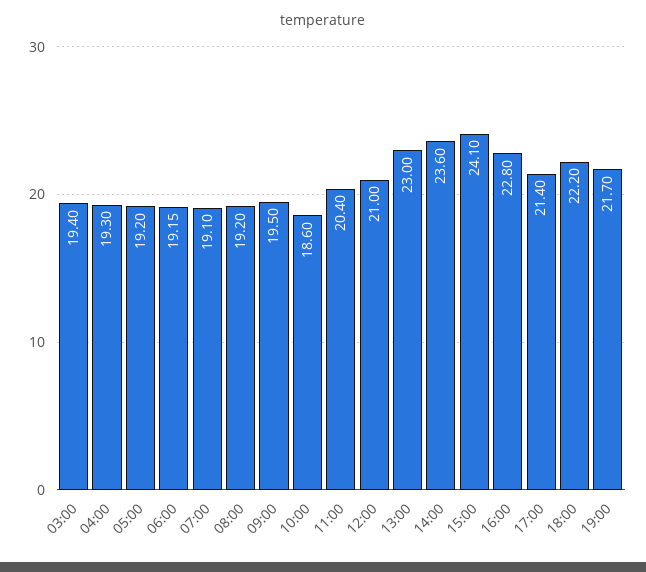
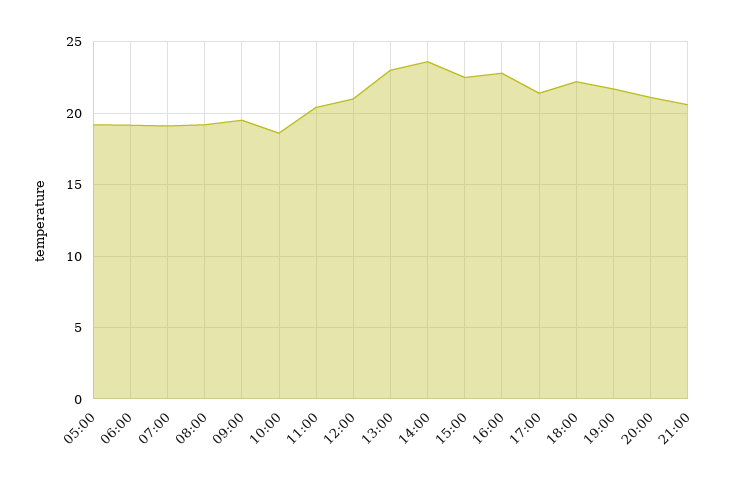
03:00: 19.4 -> none
04:00: 19.3 -> none
15:00: 24.1 -> 22.5
20:00: none -> 21
21:00: none -> 20.5

